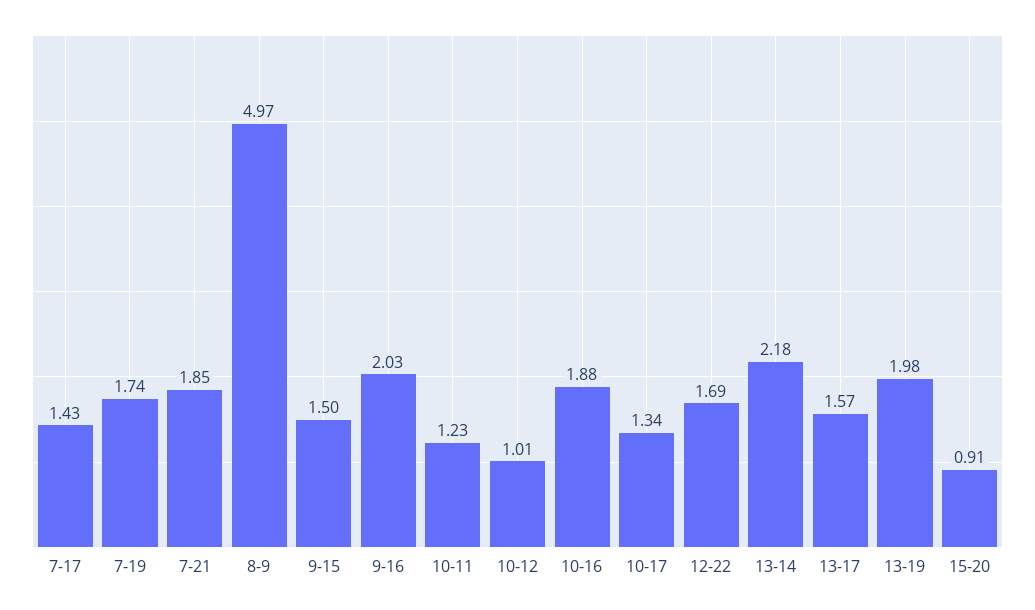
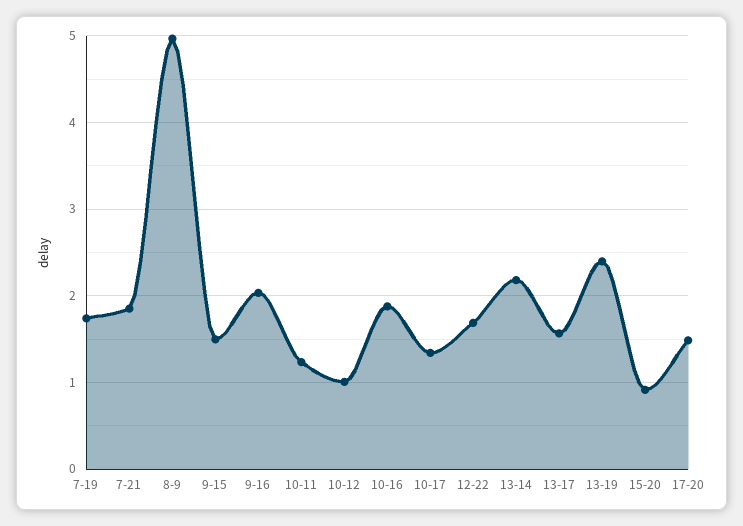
7-17: 1.43 -> none
13-19: 1.98 -> 2.4
17-20: none -> 1.5

